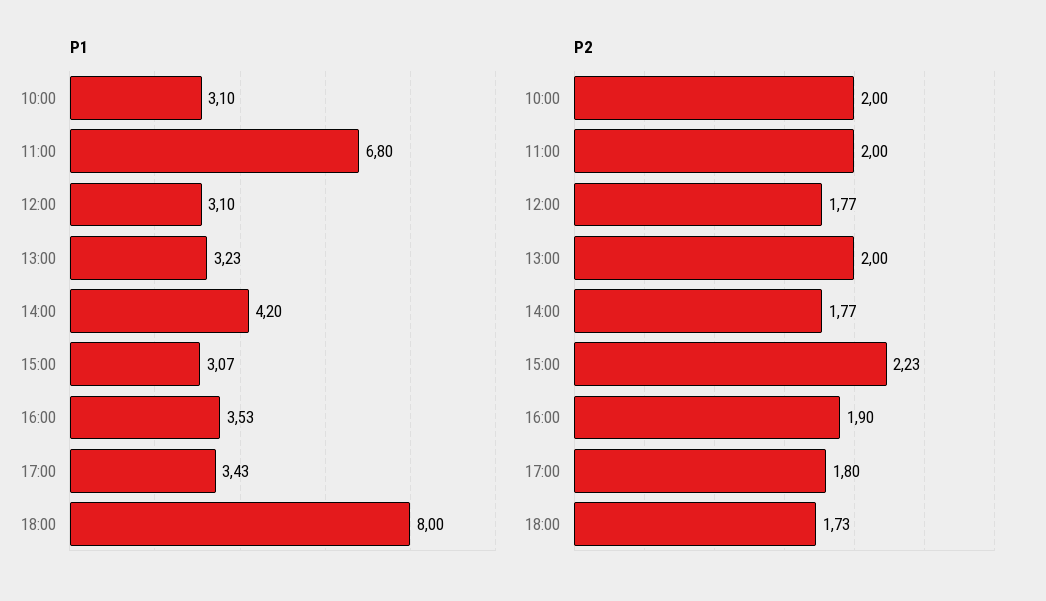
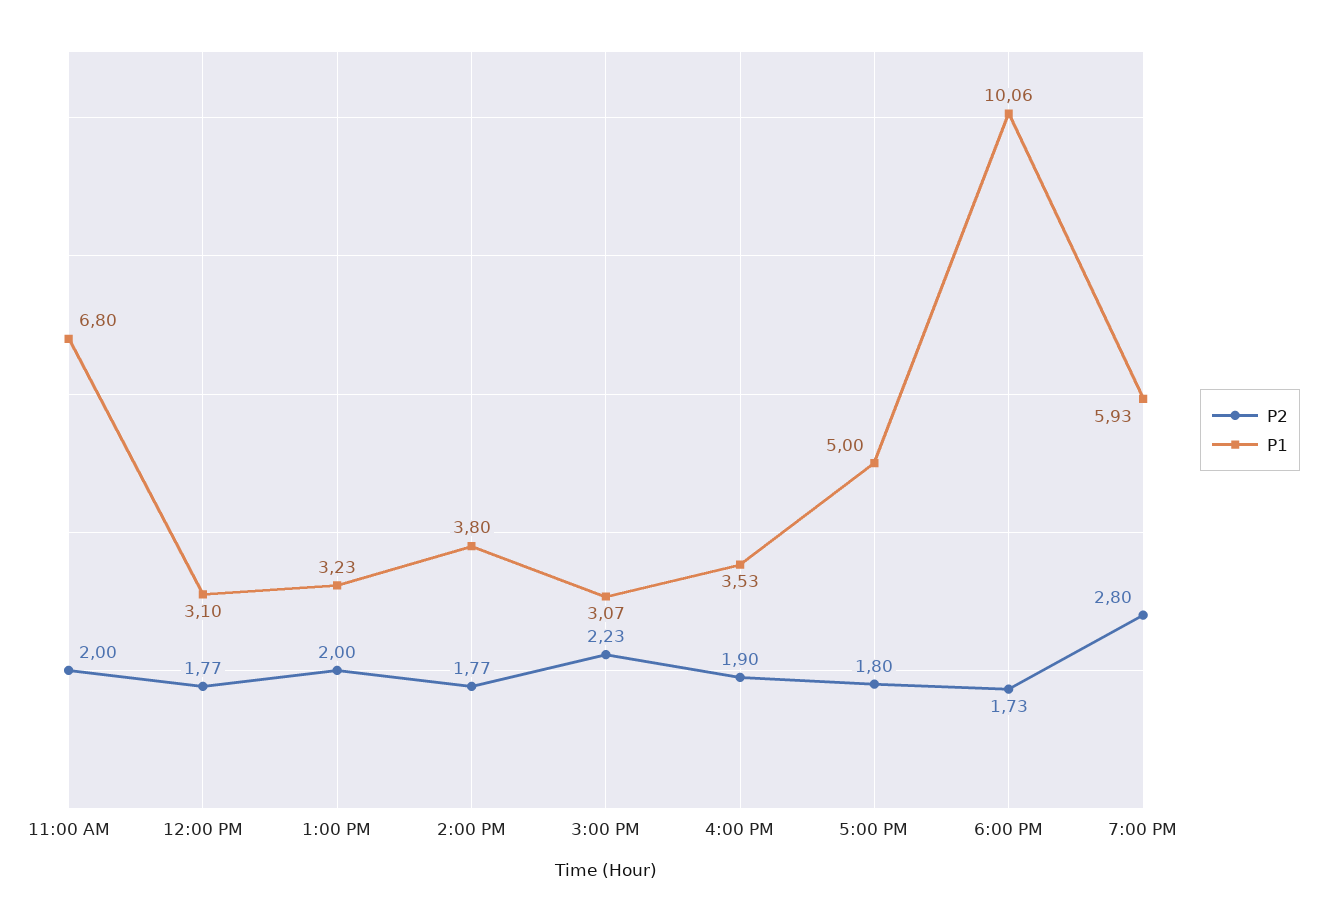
P1, 10:00: 3.1 -> none
P1, 14:00: 4.2 -> 3.8
P1, 17:00: 3.43 -> 5
P1, 18:00: 8 -> 10.06
P2, 10:00: 2 -> none
P2, 7:00 PM: none -> 2.8
P1, 7:00 PM: none -> 5.93

